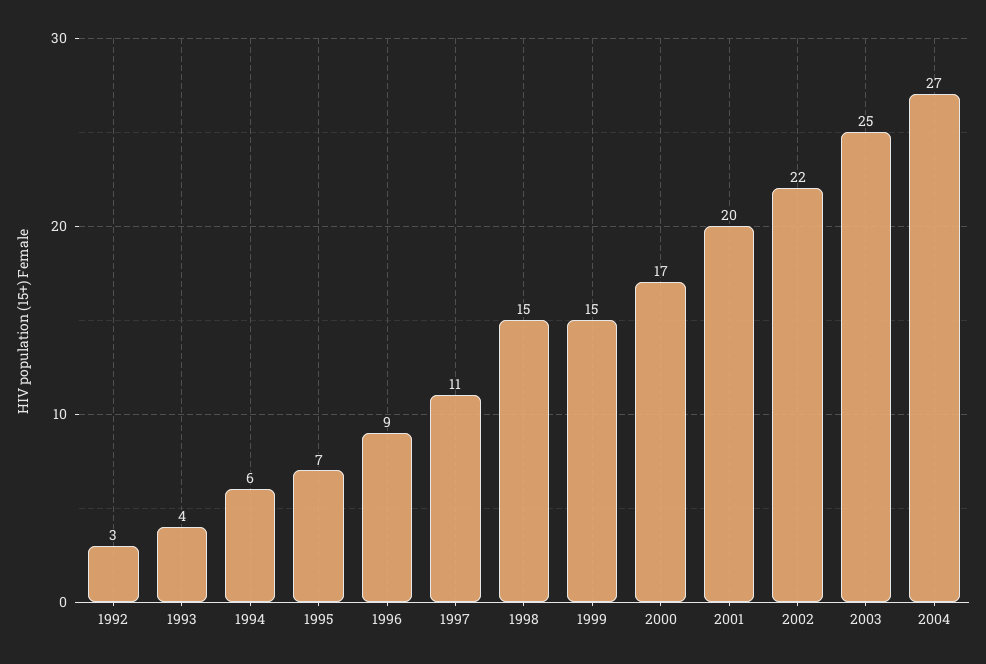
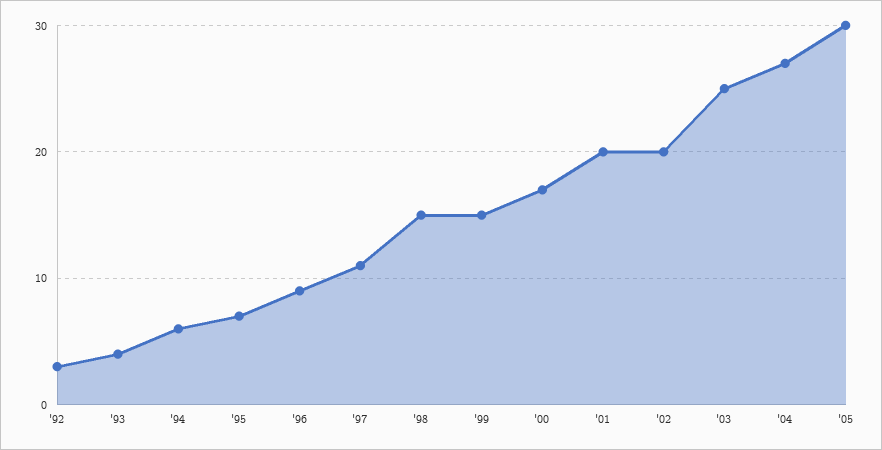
2002: 22 -> 20
'05: none -> 30

